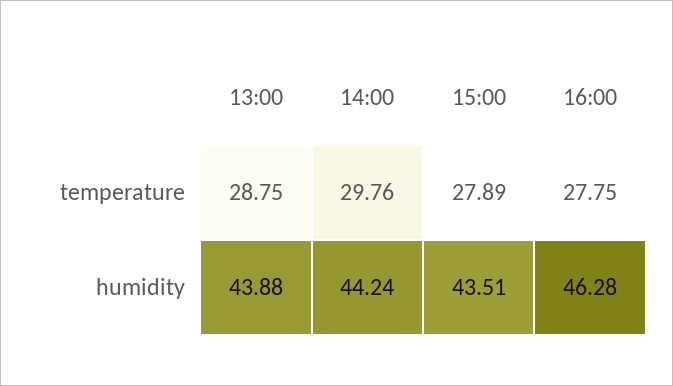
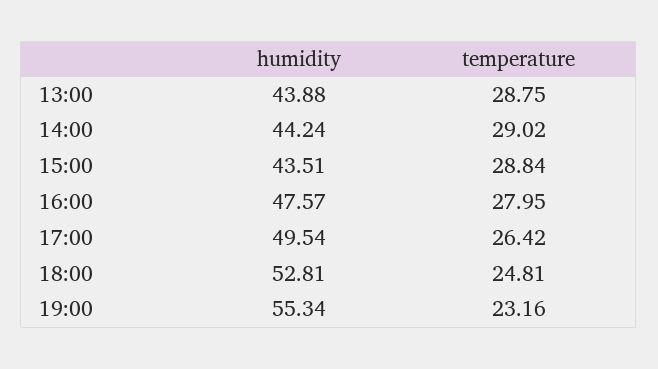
14:00, temperature: 29.76 -> 29.02
15:00, temperature: 27.89 -> 28.84
16:00, temperature: 27.75 -> 27.95
16:00, humidity: 46.28 -> 47.57
17:00, humidity: none -> 49.54
17:00, temperature: none -> 26.42
18:00, humidity: none -> 52.81
18:00, temperature: none -> 24.81
19:00, humidity: none -> 55.34
19:00, temperature: none -> 23.16

